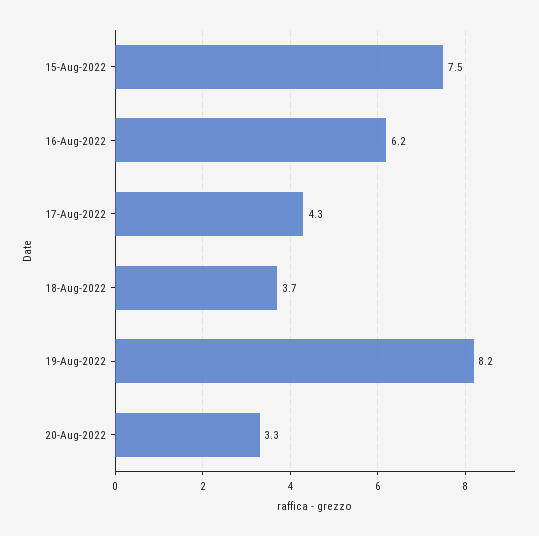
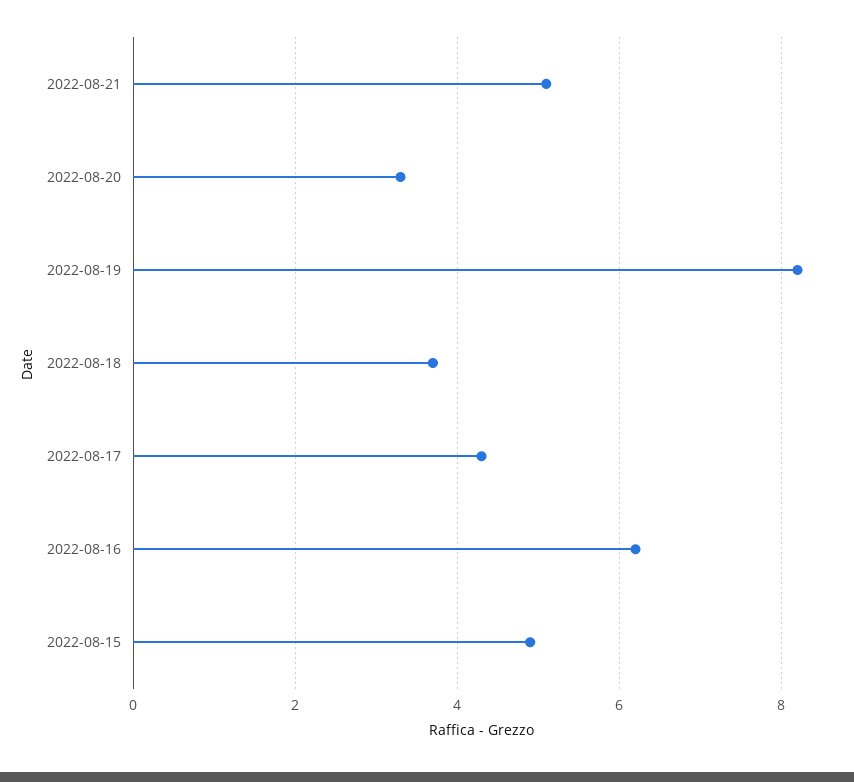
15-Aug-2022: 7.5 -> 5
2022-08-21: none -> 5

